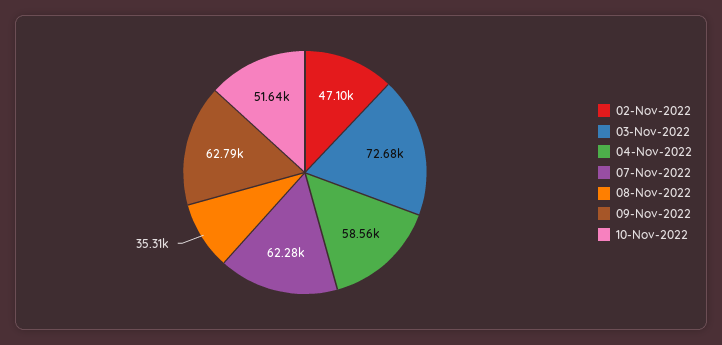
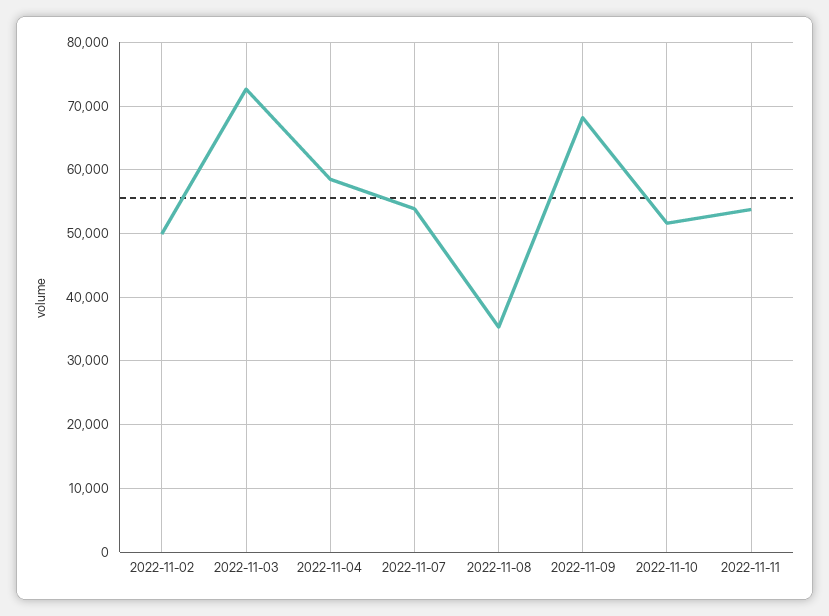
02-Nov-2022: 47100 -> 50000
07-Nov-2022: 62280 -> 54000
09-Nov-2022: 62790 -> 68000
2022-11-11: none -> 54000

